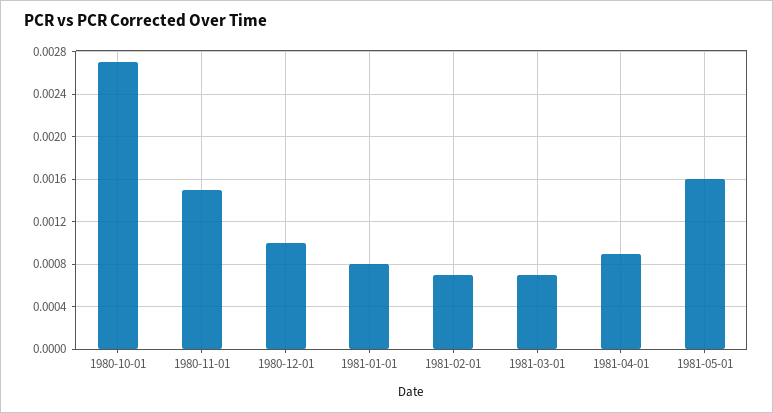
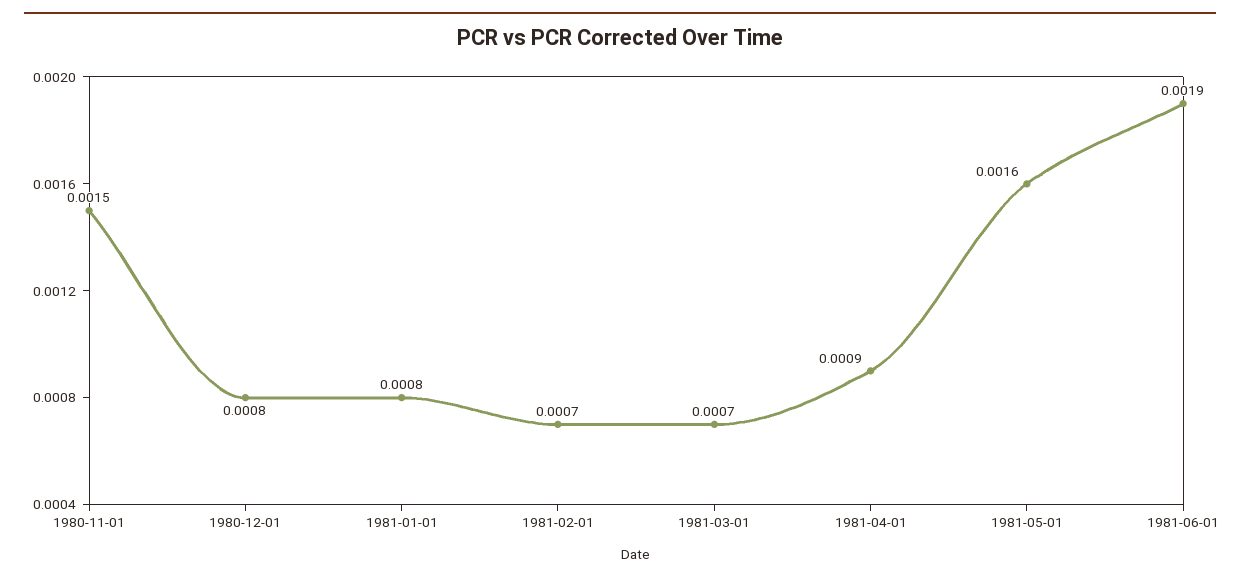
1980-10-01: 0.0027 -> none
1980-12-01: 0.001 -> 0.0008
1981-06-01: none -> 0.0019

